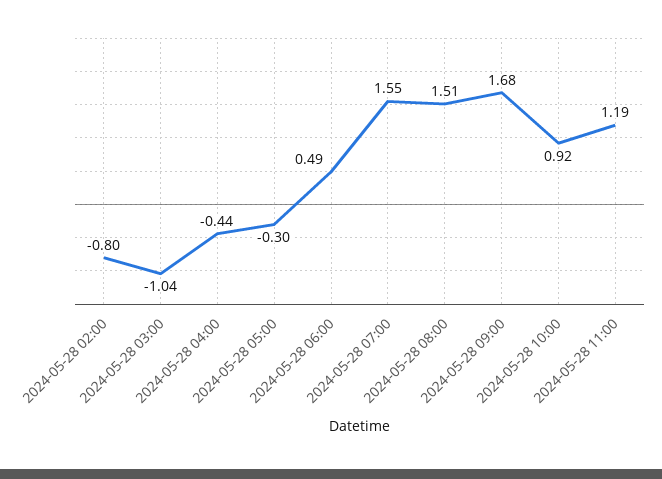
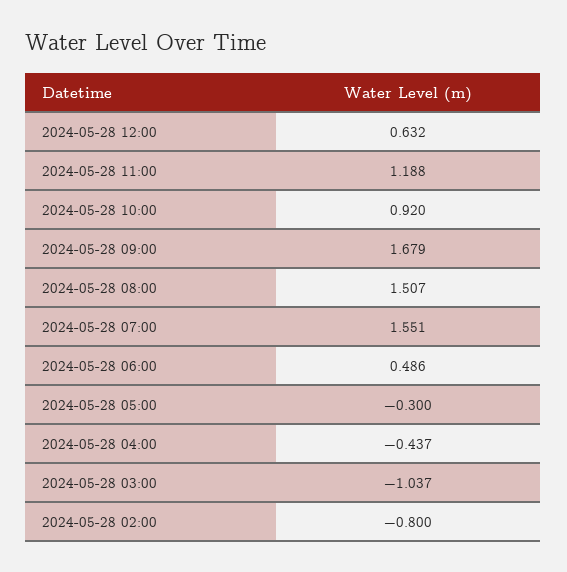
2024-05-28 12:00: none -> 0.632

